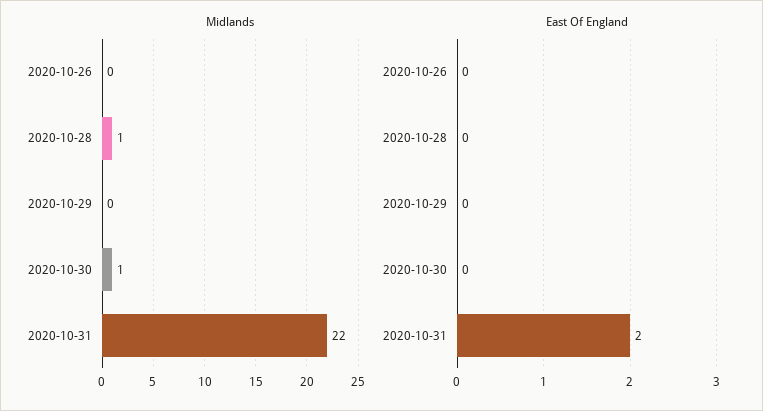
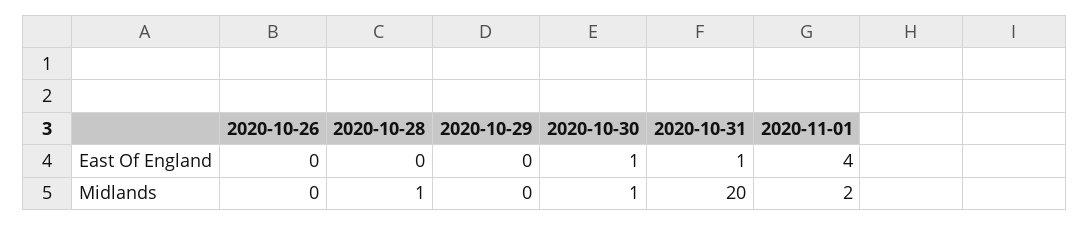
Midlands, 2020-10-31: 22 -> 20
East Of England, 2020-10-30: 0 -> 1
East Of England, 2020-10-31: 2 -> 1
East Of England, 2020-11-01: none -> 4
Midlands, 2020-11-01: none -> 2

